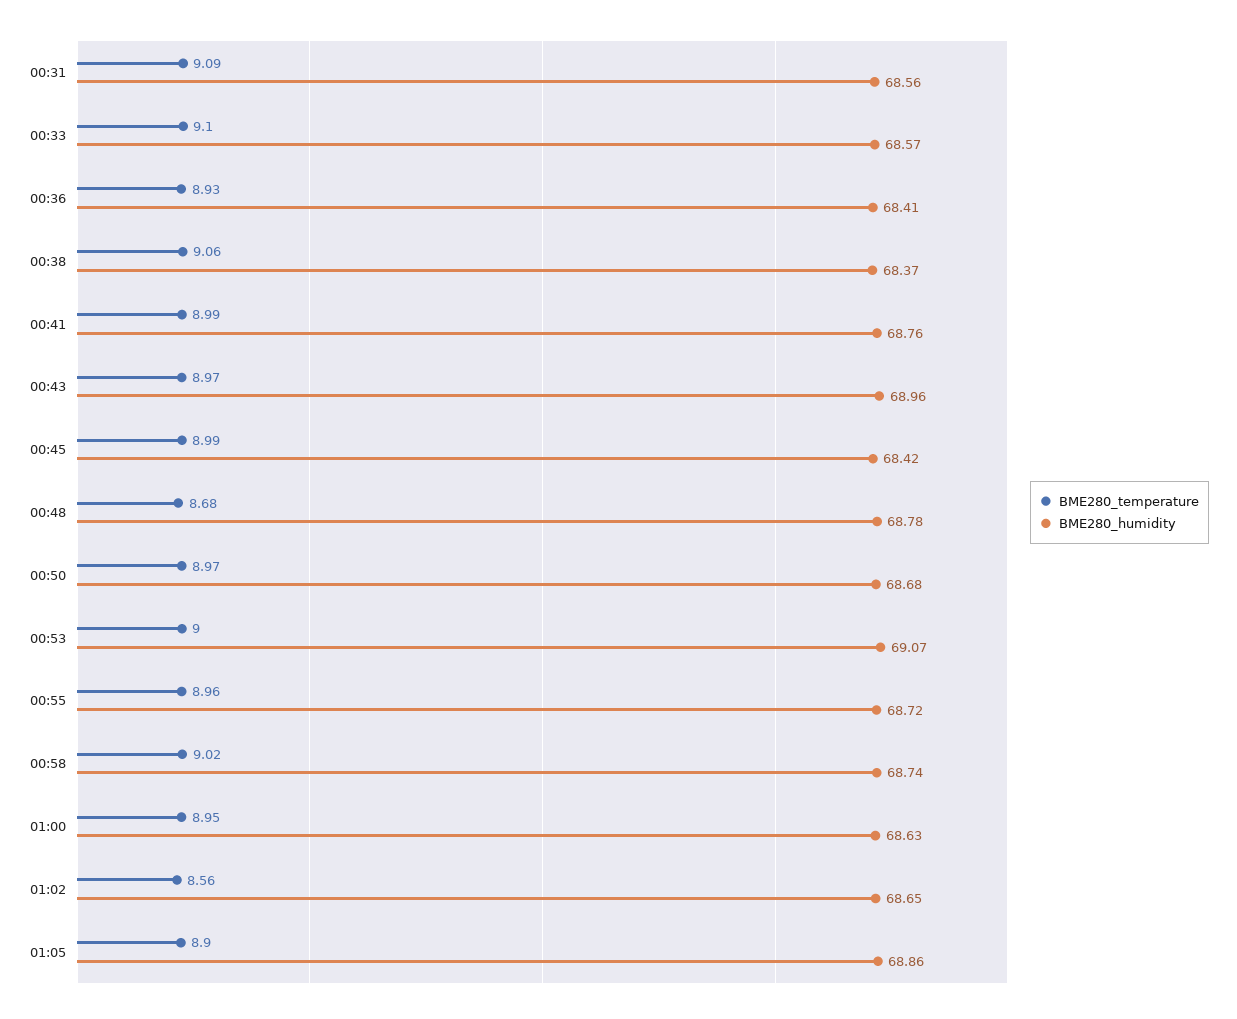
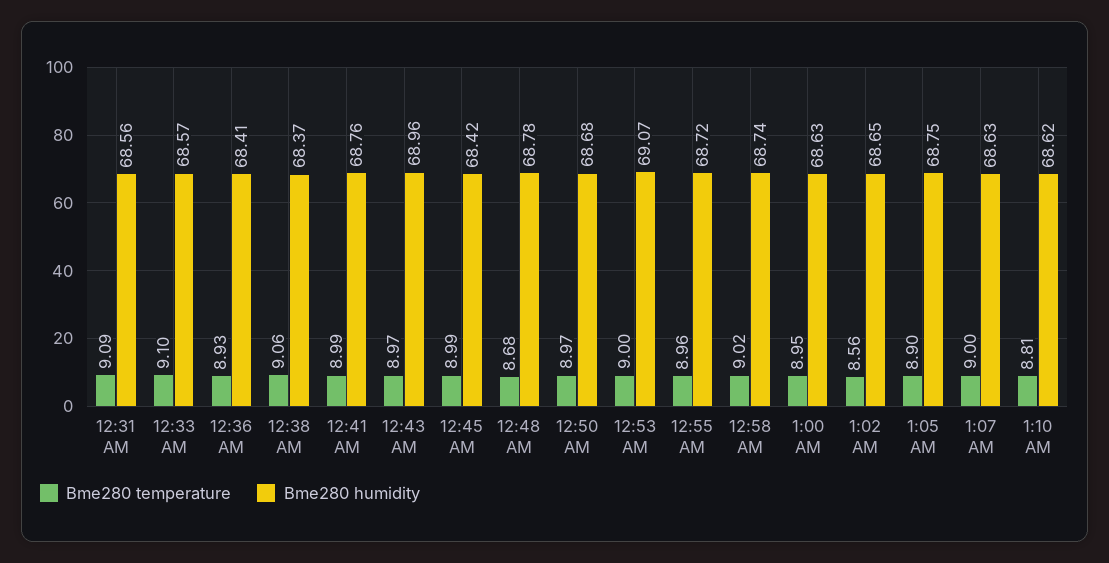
BME280_humidity, 01:05: 68.86 -> 68.75
BME280_temperature, 1:07 AM: none -> 9
BME280_humidity, 1:07 AM: none -> 68.63
BME280_temperature, 1:10 AM: none -> 8.81
BME280_humidity, 1:10 AM: none -> 68.62

